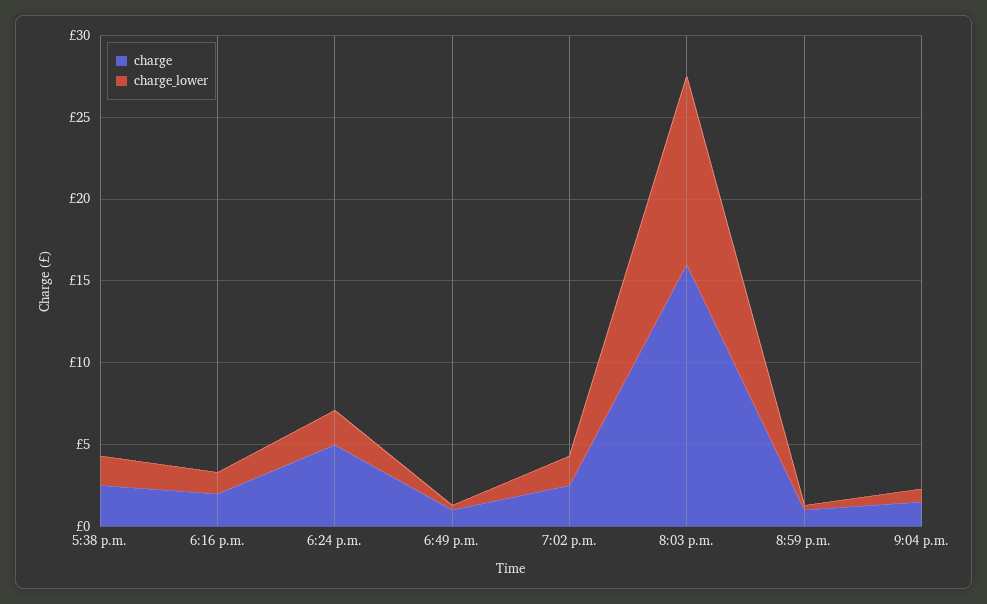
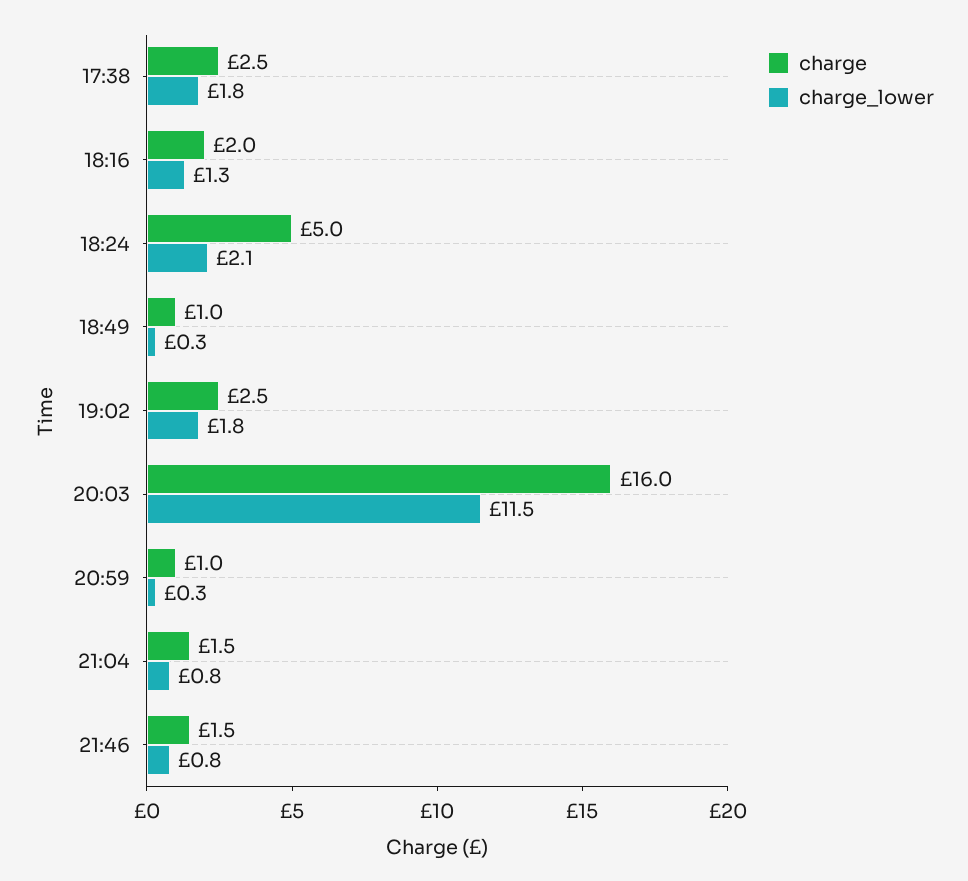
charge, 21:46: none -> 1.5
charge_lower, 21:46: none -> 0.8

